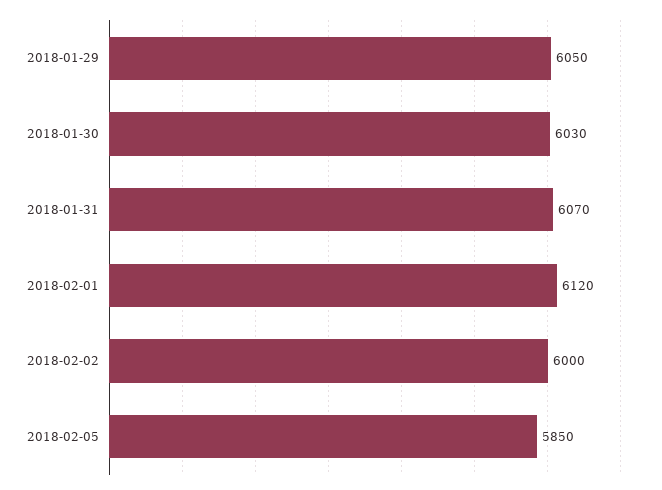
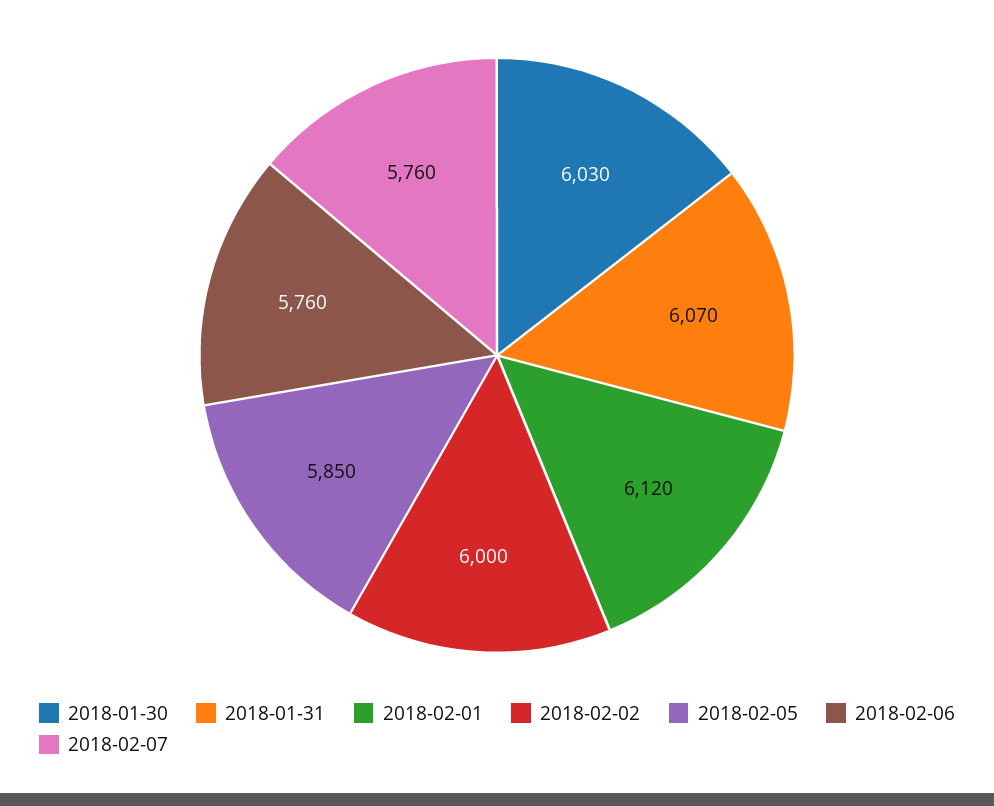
2018-01-29: 6050 -> none
2018-02-06: none -> 5760
2018-02-07: none -> 5760

